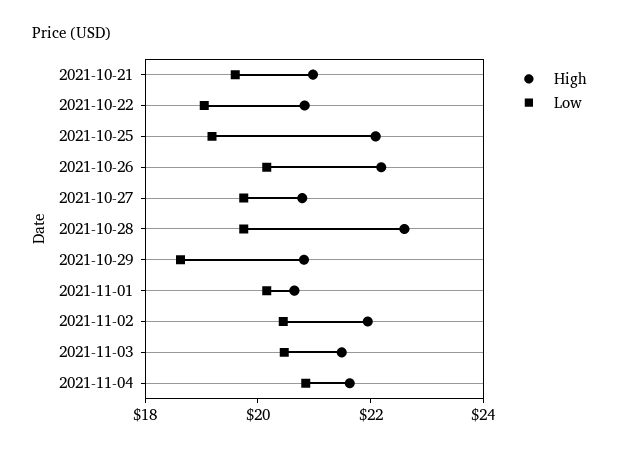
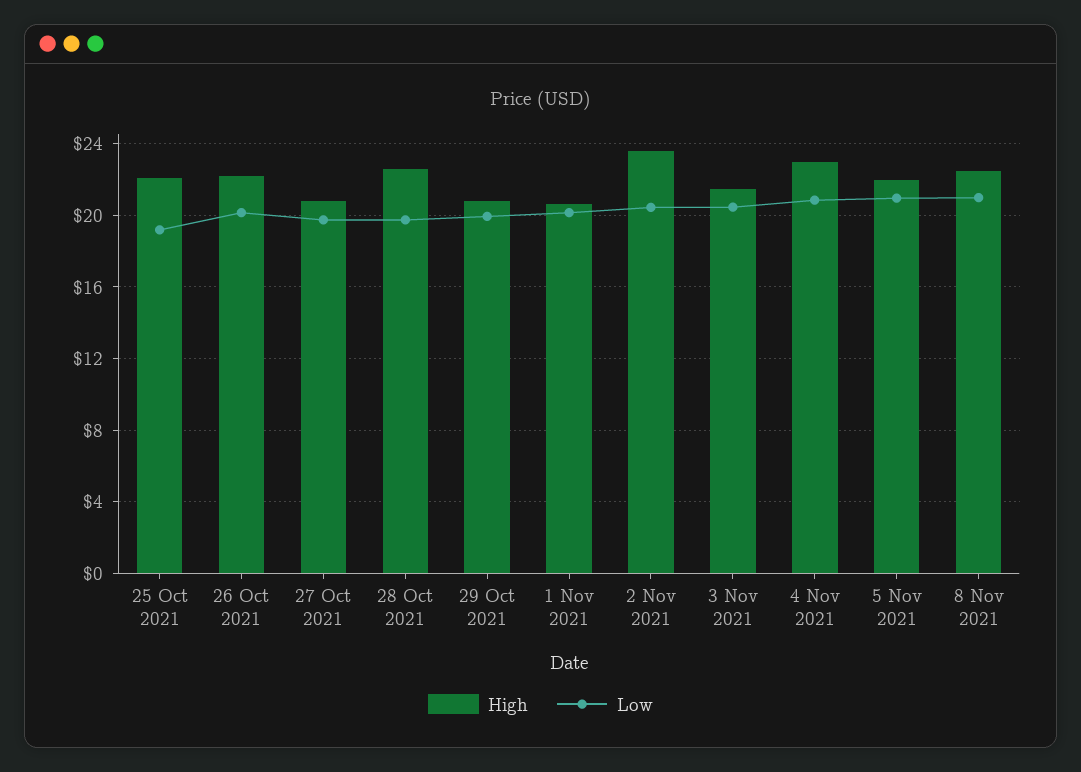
High, 2021-10-21: 21 -> none
Low, 2021-10-21: 19.5 -> none
High, 2021-10-22: 21 -> none
Low, 2021-10-22: 19 -> none
Low, 2021-10-29: 18.5 -> 20
High, 2021-11-02: 22 -> 23.5
High, 2021-11-04: 21.5 -> 23
High, 5 Nov 2021: none -> 22
Low, 5 Nov 2021: none -> 21
High, 8 Nov 2021: none -> 22.5
Low, 8 Nov 2021: none -> 21

